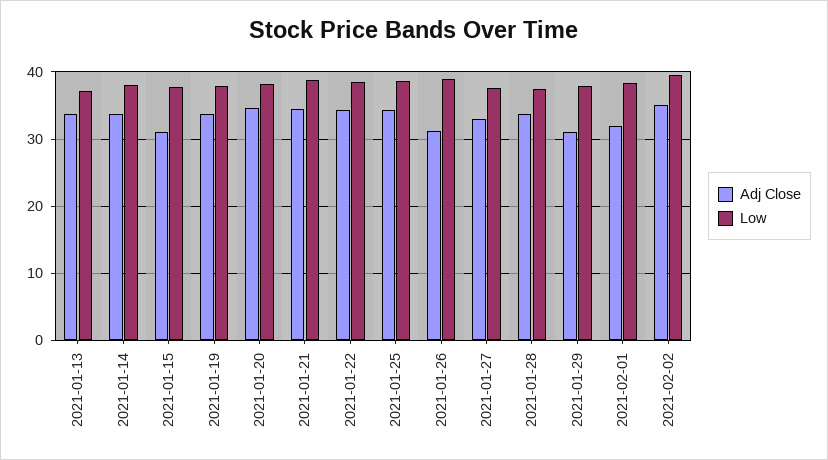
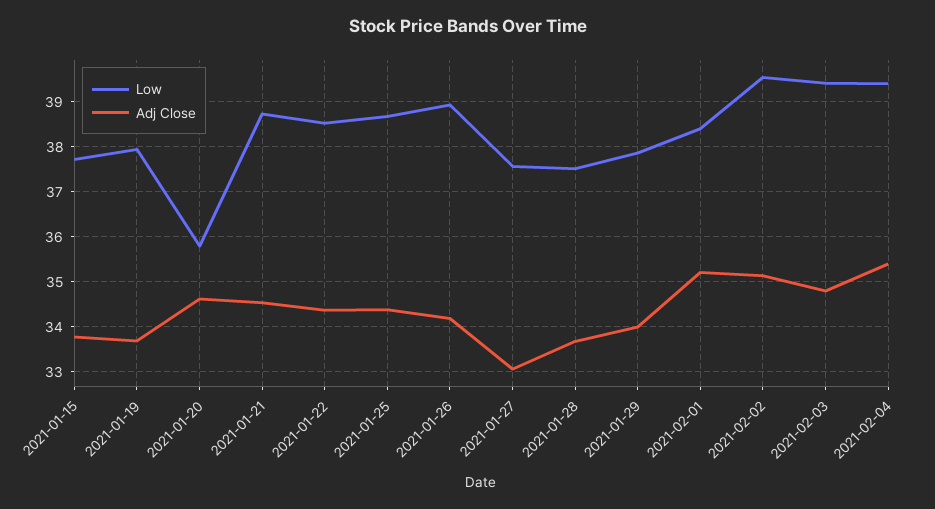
Adj Close, 2021-01-13: 34 -> none
Low, 2021-01-13: 37 -> none
Adj Close, 2021-01-14: 34 -> none
Low, 2021-01-14: 38 -> none
Adj Close, 2021-01-15: 31 -> 33.8
Low, 2021-01-20: 38 -> 35.8
Adj Close, 2021-01-26: 31 -> 34.2
Adj Close, 2021-01-29: 31 -> 34
Adj Close, 2021-02-01: 32 -> 35.2
Low, 2021-02-03: none -> 39.4
Adj Close, 2021-02-03: none -> 34.8
Low, 2021-02-04: none -> 39.4
Adj Close, 2021-02-04: none -> 35.4

